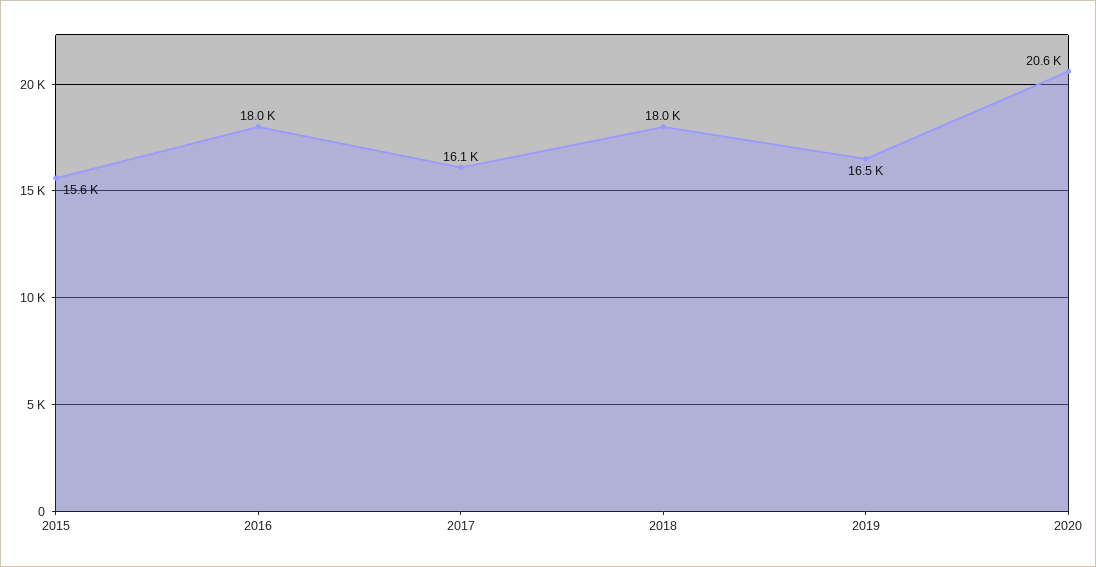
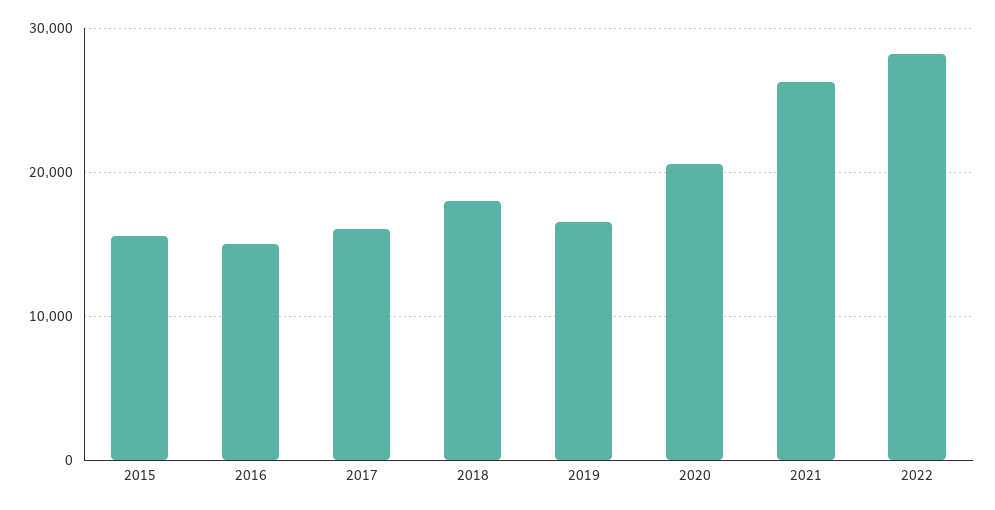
2016: 18000 -> 15000
2021: none -> 26000
2022: none -> 28000

